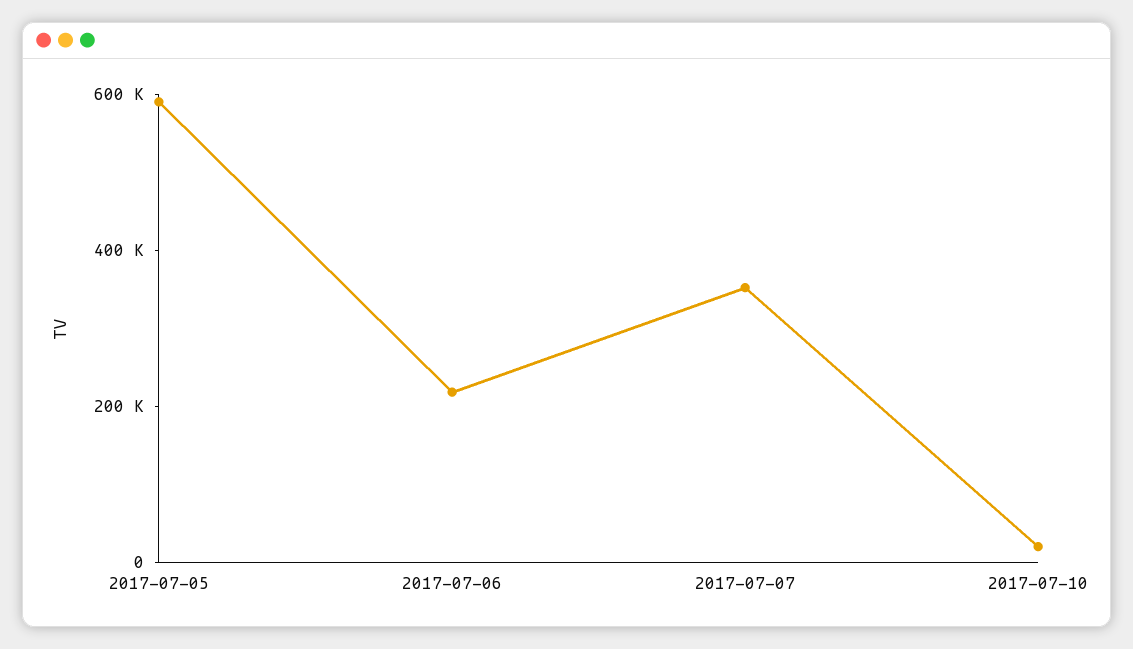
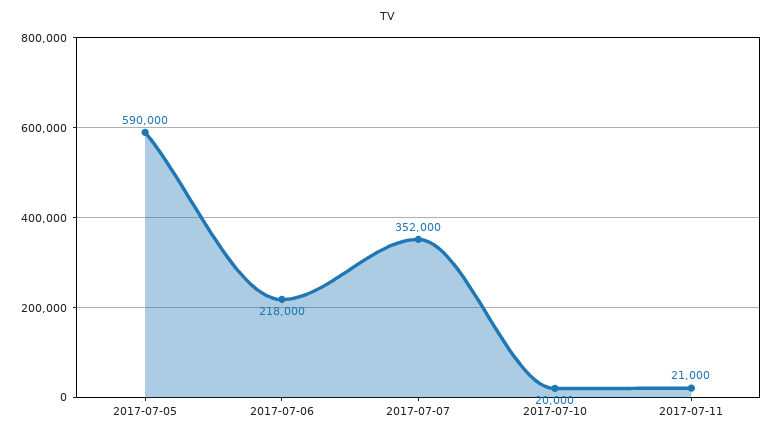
2017-07-11: none -> 21000

